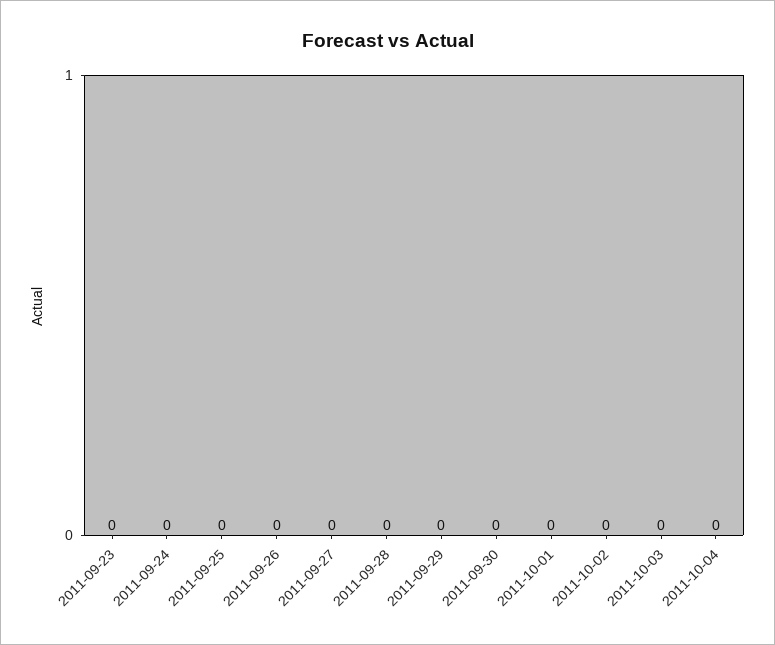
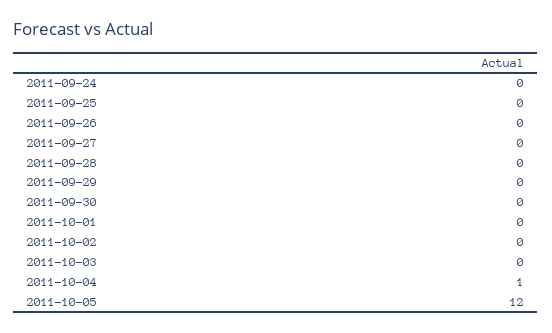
2011-09-23: 0 -> none
2011-10-04: 0 -> 1
2011-10-05: none -> 12

